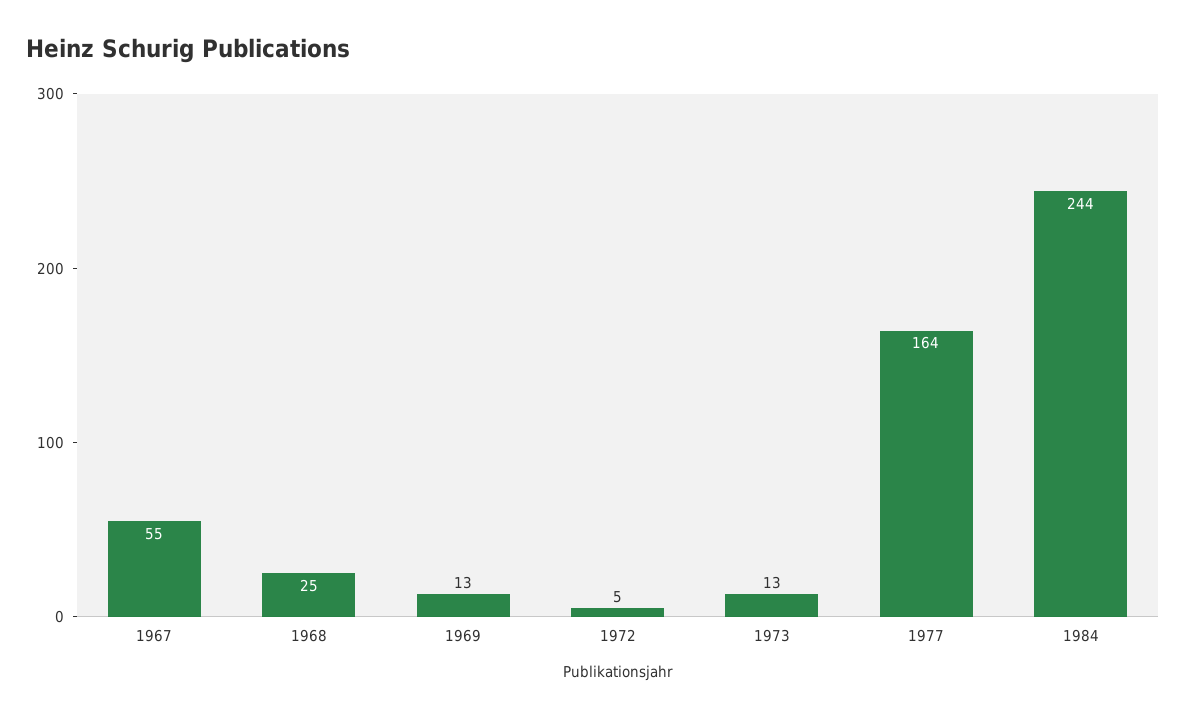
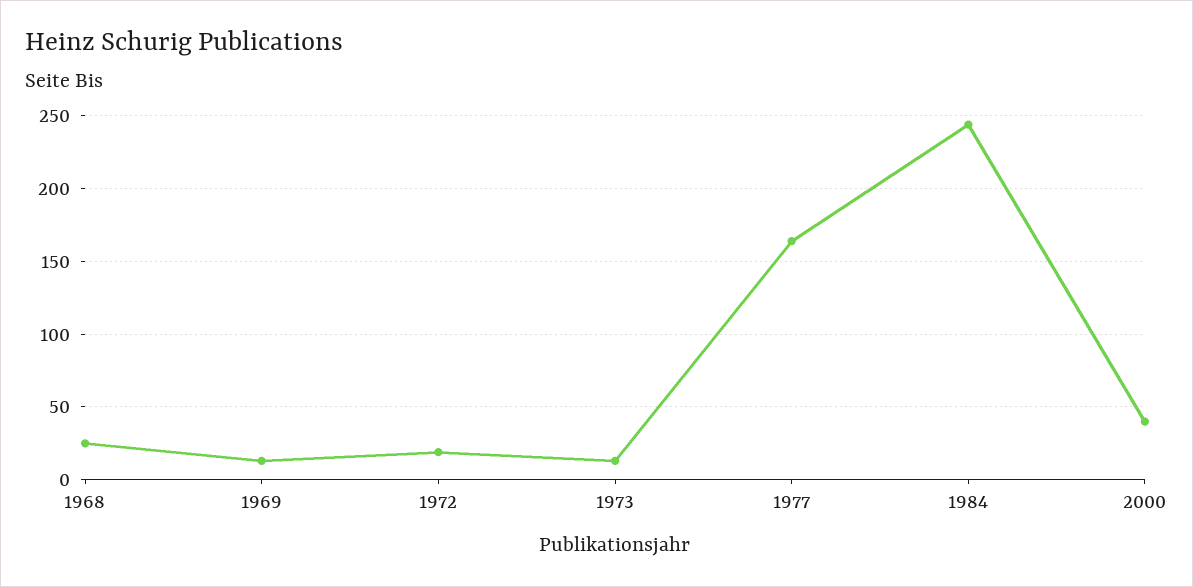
1967: 55 -> none
1972: 5 -> 20
2000: none -> 40

